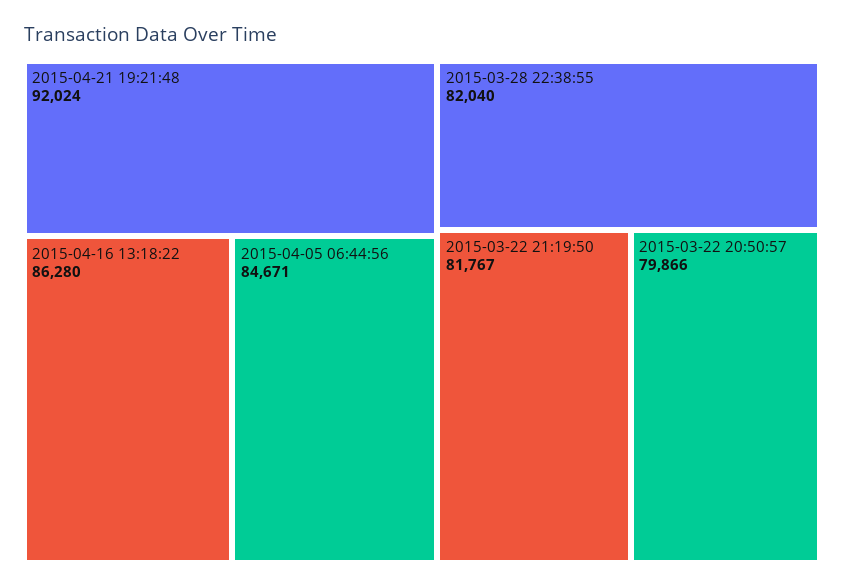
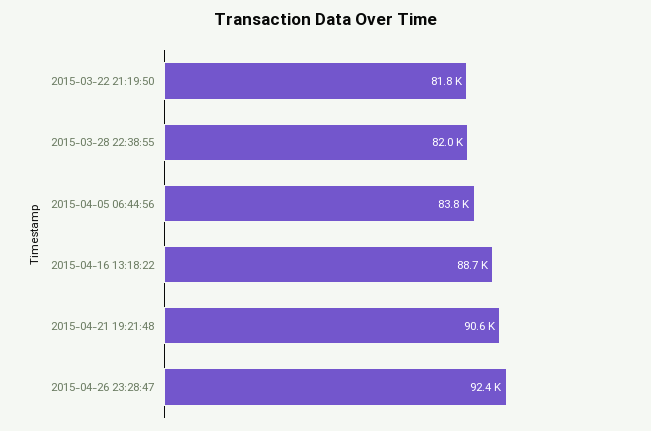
2015-04-21 19:21:48: 92024 -> 90600
2015-04-16 13:18:22: 86280 -> 88700
2015-04-05 06:44:56: 84671 -> 83800
2015-03-22 20:50:57: 79866 -> none
2015-04-26 23:28:47: none -> 92400

